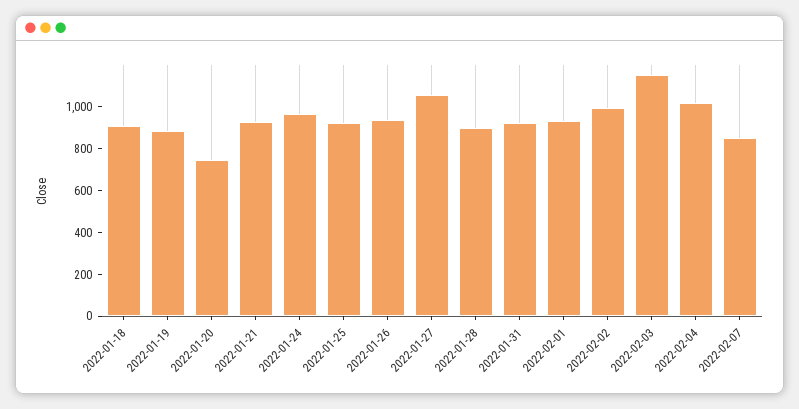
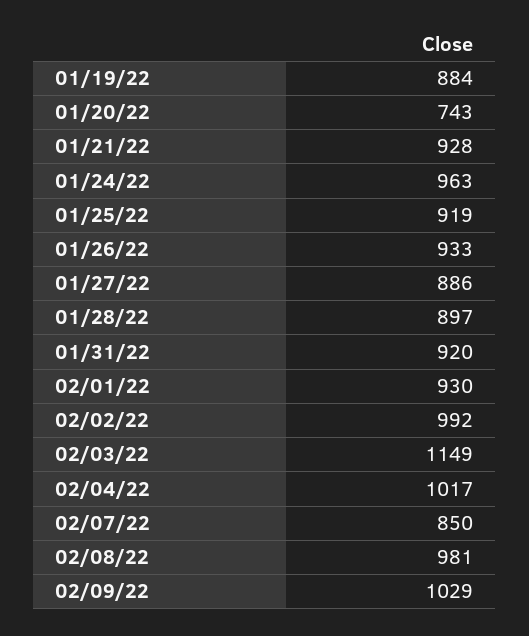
2022-01-18: 900 -> none
2022-01-27: 1050 -> 886
02/08/22: none -> 981
02/09/22: none -> 1029

